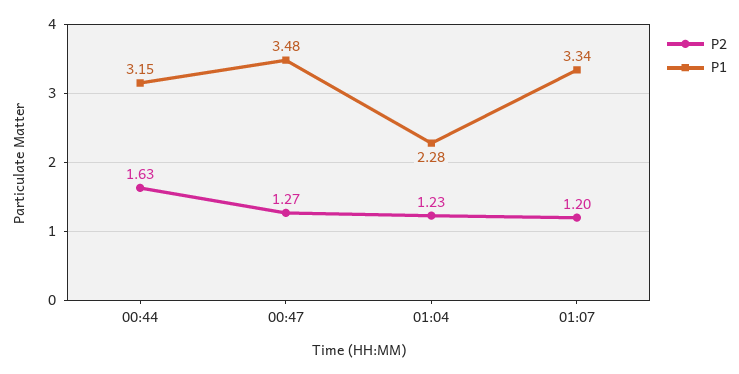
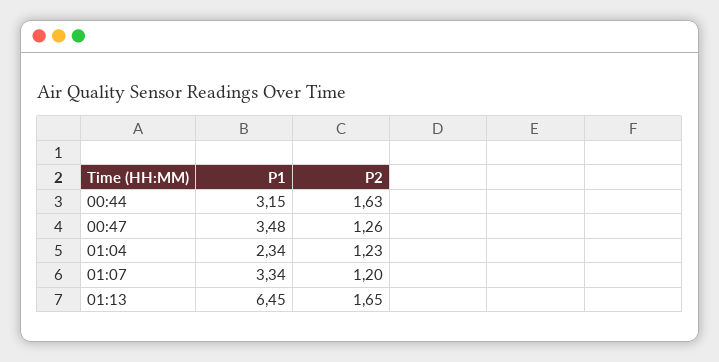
P2, 00:47: 1.27 -> 1.26
P1, 01:04: 2.28 -> 2.34
P1, 01:13: none -> 6.45
P2, 01:13: none -> 1.65

